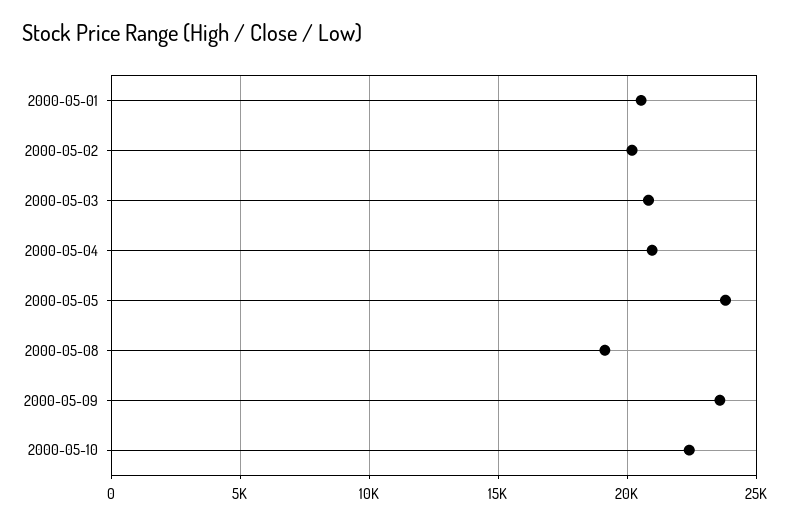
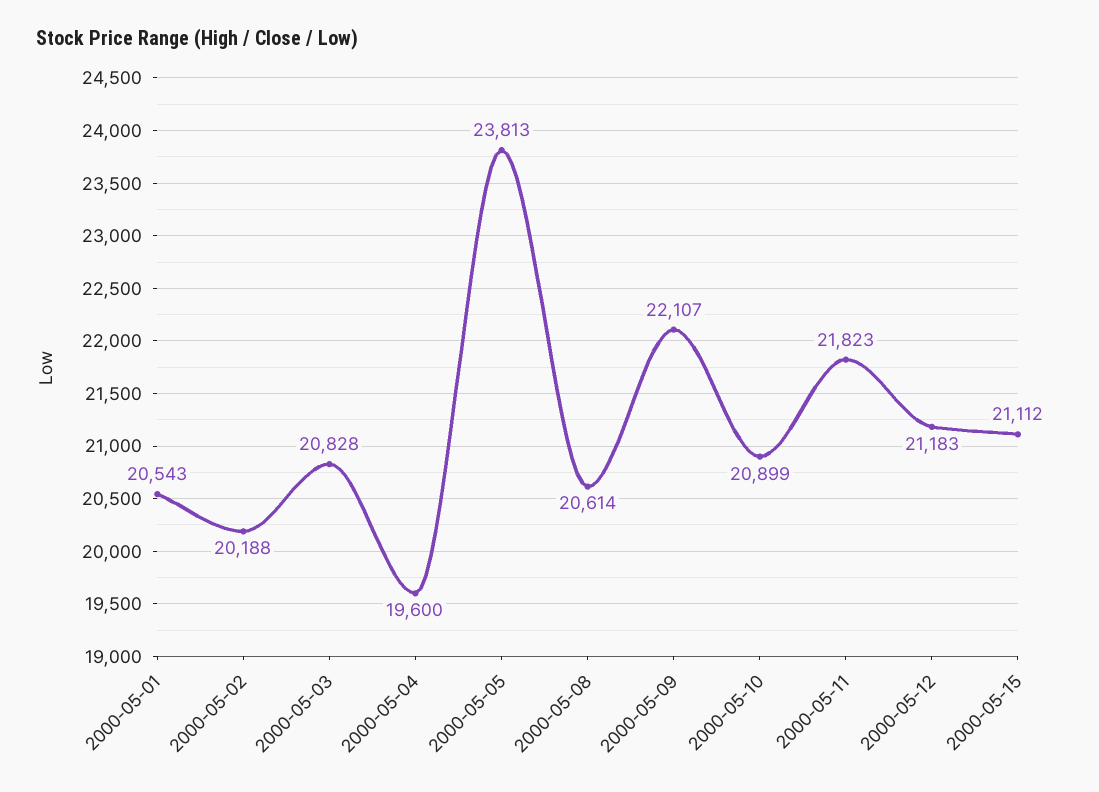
2000-05-04: 21000 -> 19600
2000-05-08: 19000 -> 20614
2000-05-09: 23500 -> 22107
2000-05-10: 22500 -> 20899
2000-05-11: none -> 21823
2000-05-12: none -> 21183
2000-05-15: none -> 21112

